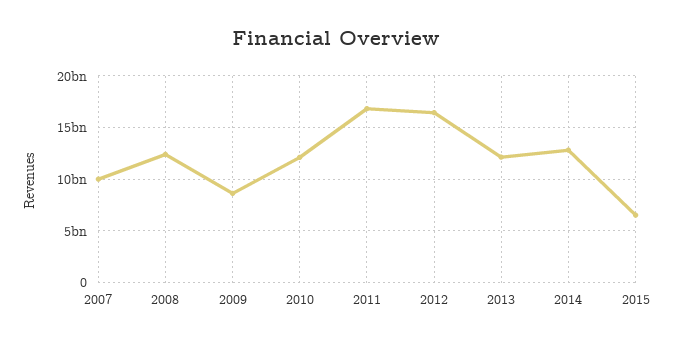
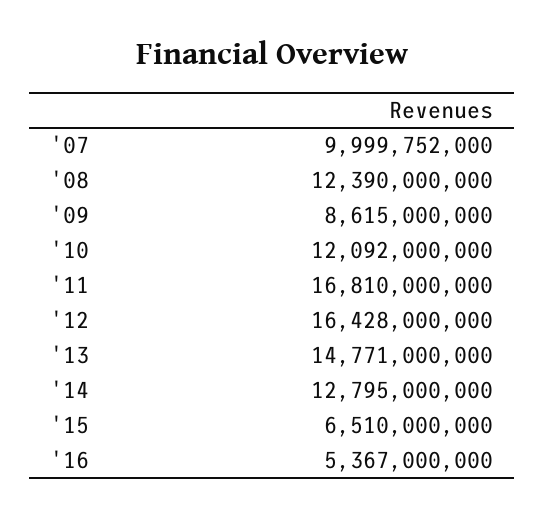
2013: 12000000000 -> 14771000000
'16: none -> 5367000000

